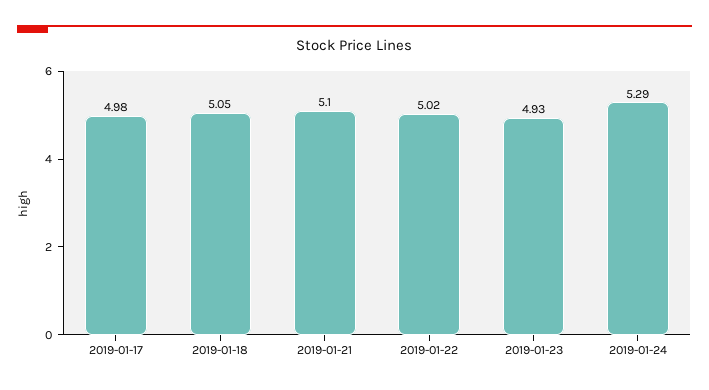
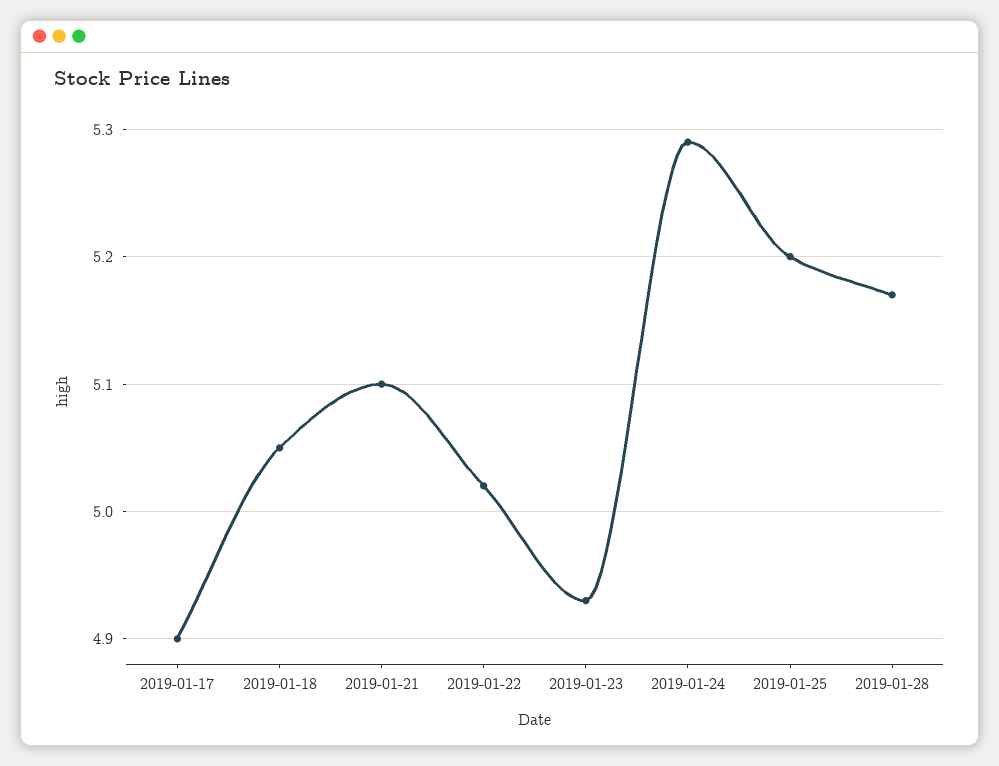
2019-01-17: 4.98 -> 4.9
2019-01-25: none -> 5.2
2019-01-28: none -> 5.17

